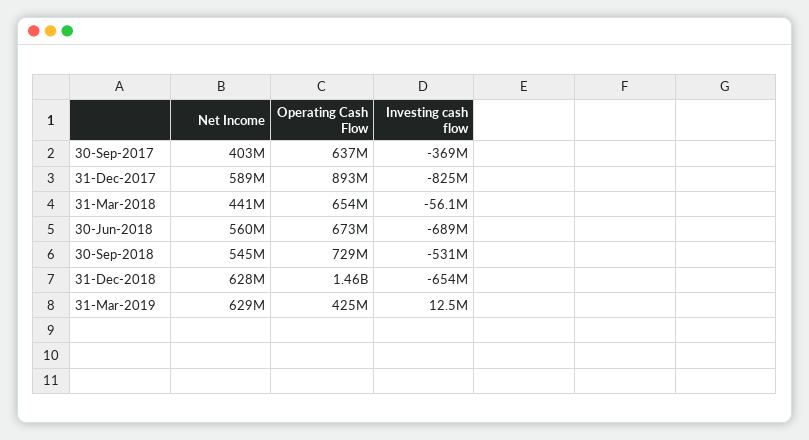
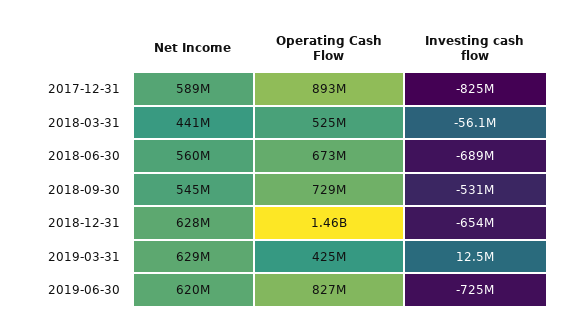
Net Income, 30-Sep-2017: 403000000 -> none
Operating Cash Flow, 30-Sep-2017: 637000000 -> none
Investing cash flow, 30-Sep-2017: -369000000 -> none
Operating Cash Flow, 31-Mar-2018: 654000000 -> 525000000
Net Income, 2019-06-30: none -> 620000000
Operating Cash Flow, 2019-06-30: none -> 827000000
Investing cash flow, 2019-06-30: none -> -725000000

